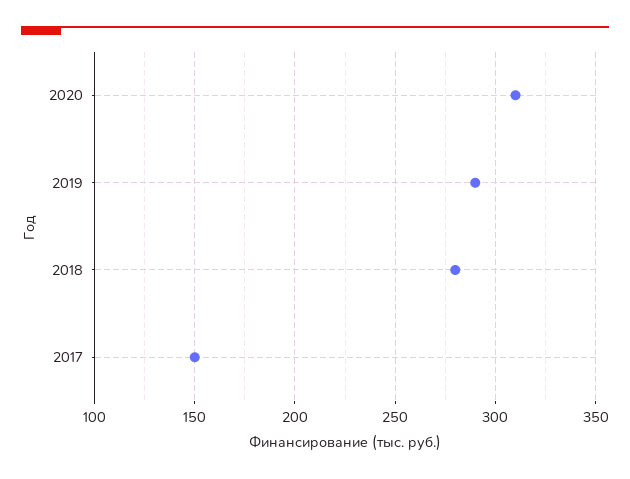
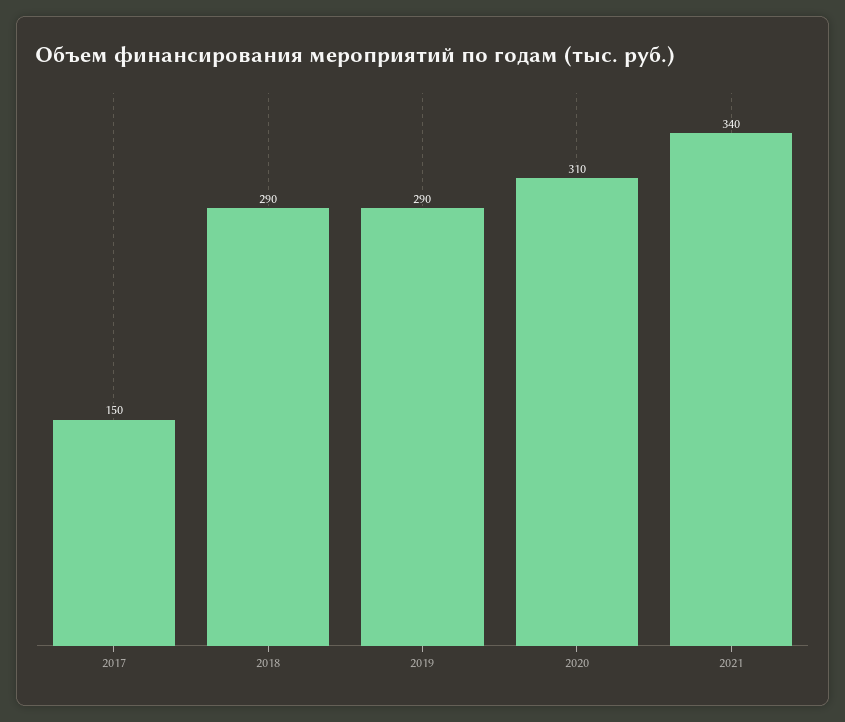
2018: 280 -> 290
2021: none -> 340

